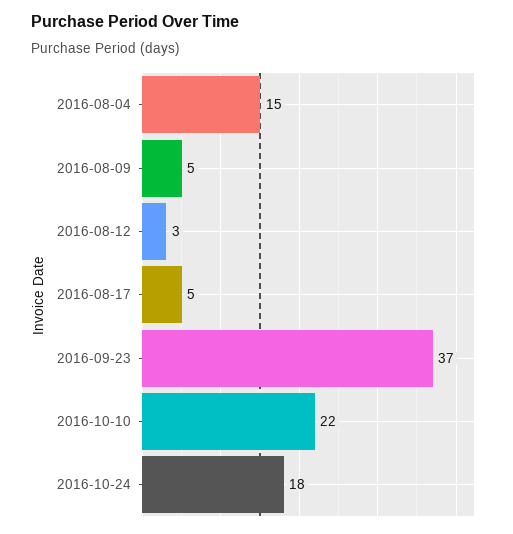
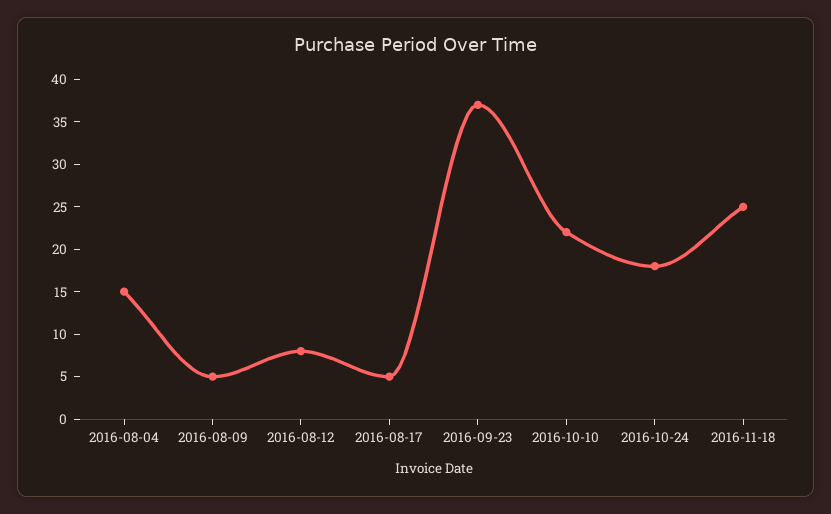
2016-08-12: 3 -> 8
2016-11-18: none -> 25

